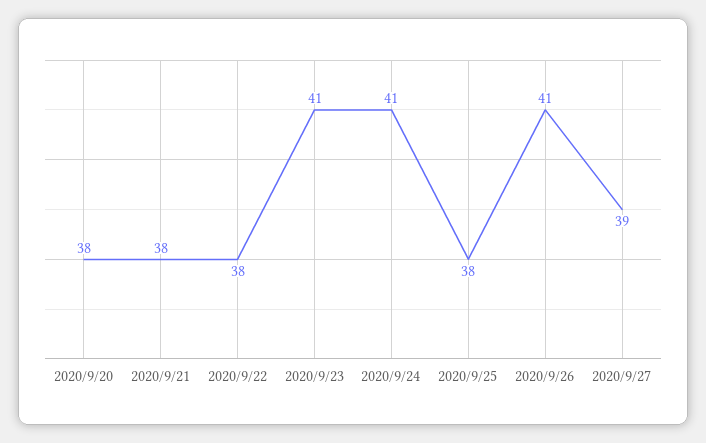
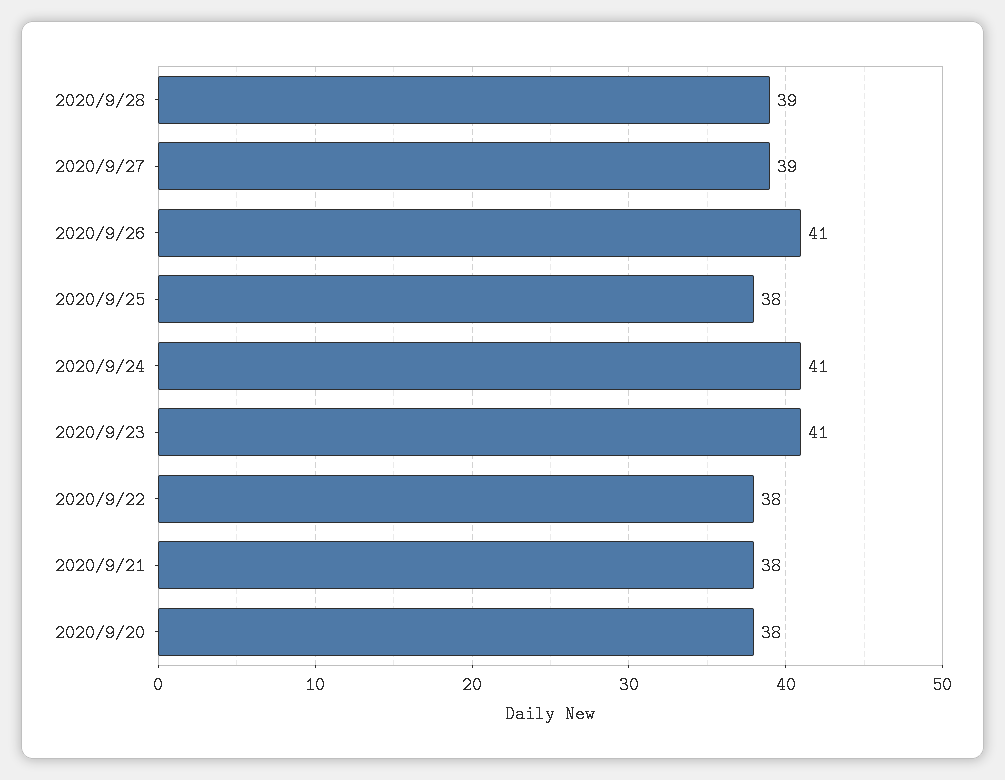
2020/9/28: none -> 39

